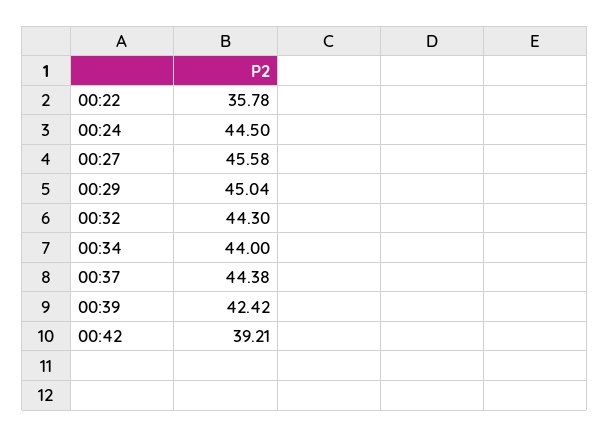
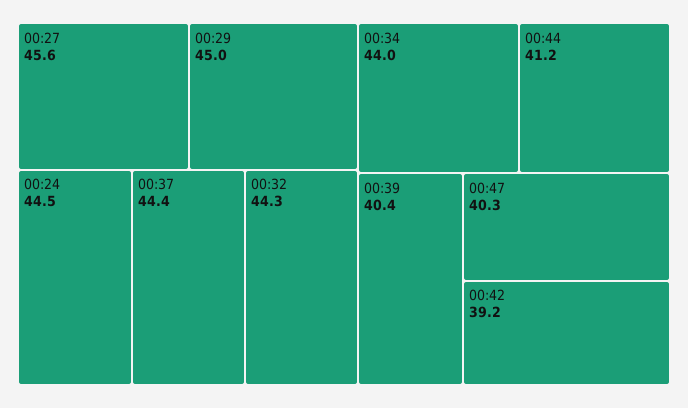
00:22: 35.78 -> none
00:39: 42.42 -> 40.4
00:44: none -> 41.2
00:47: none -> 40.3

